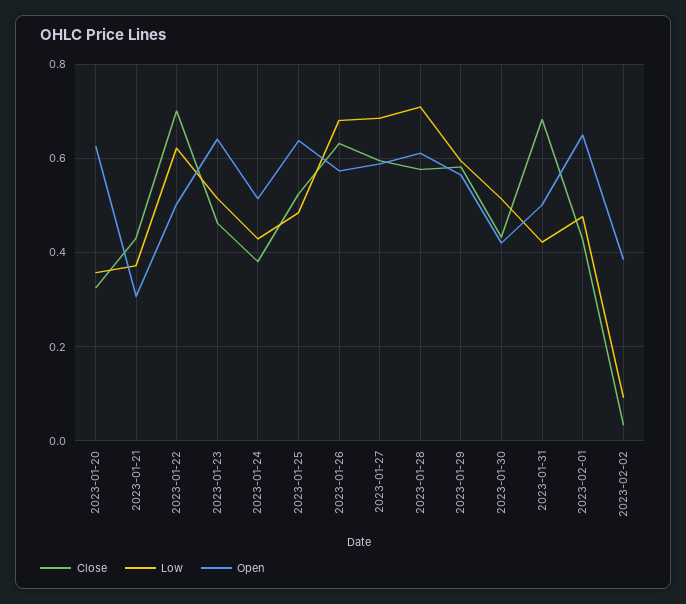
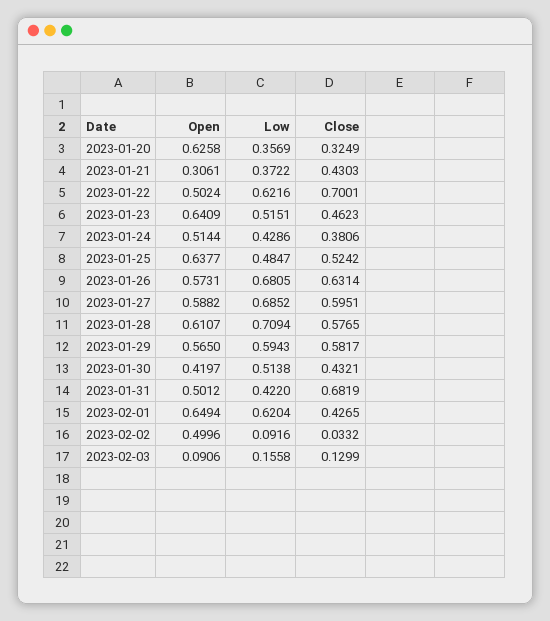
Low, 2023-02-01: 0.48 -> 0.6204
Open, 2023-02-02: 0.38 -> 0.4996
Open, 2023-02-03: none -> 0.0906
Low, 2023-02-03: none -> 0.1558
Close, 2023-02-03: none -> 0.1299

